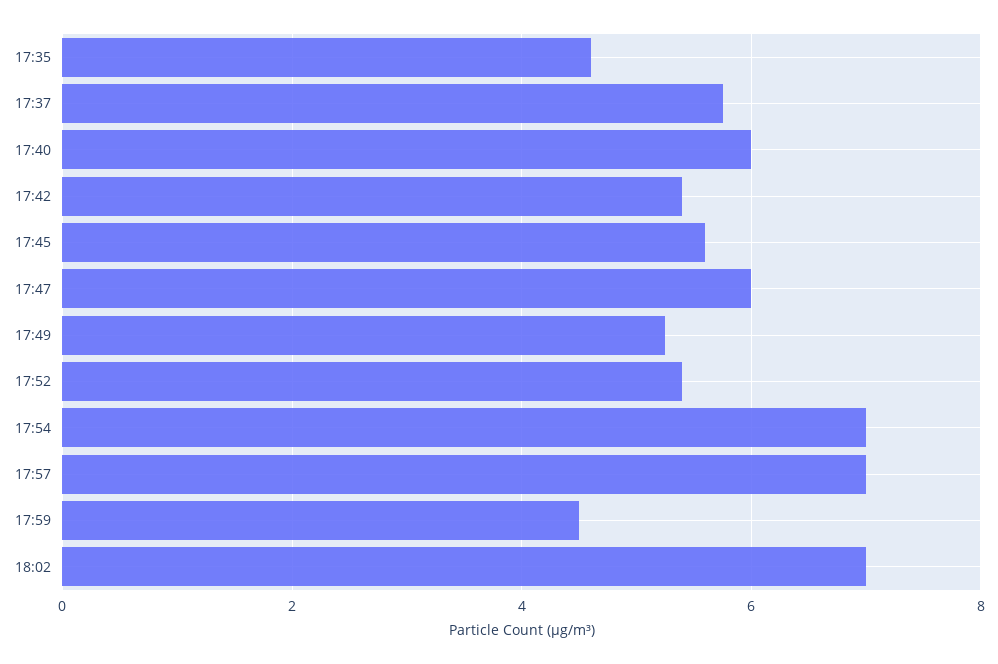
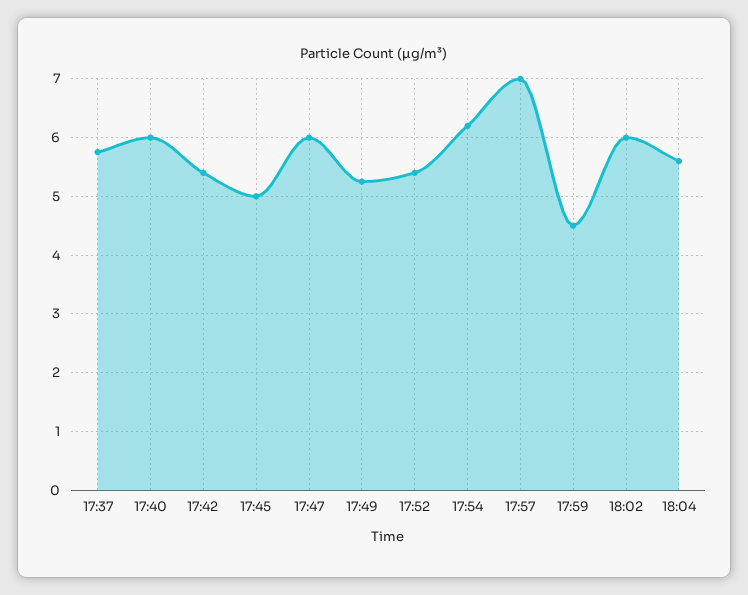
17:35: 4.6 -> none
17:45: 5.6 -> 5
17:54: 7 -> 6.2
18:02: 7 -> 6
18:04: none -> 5.6

